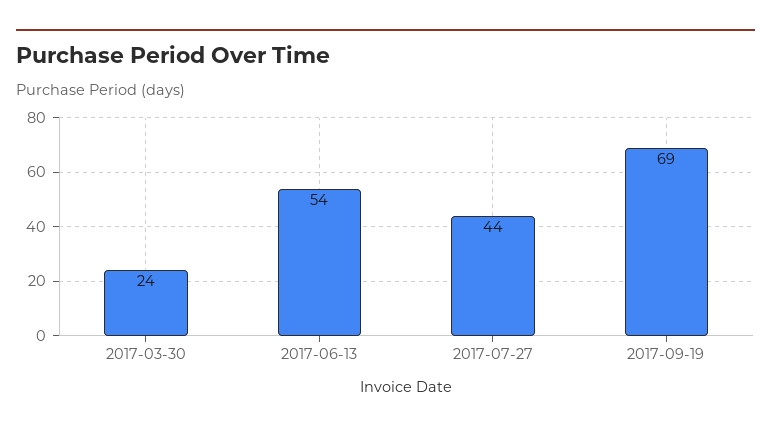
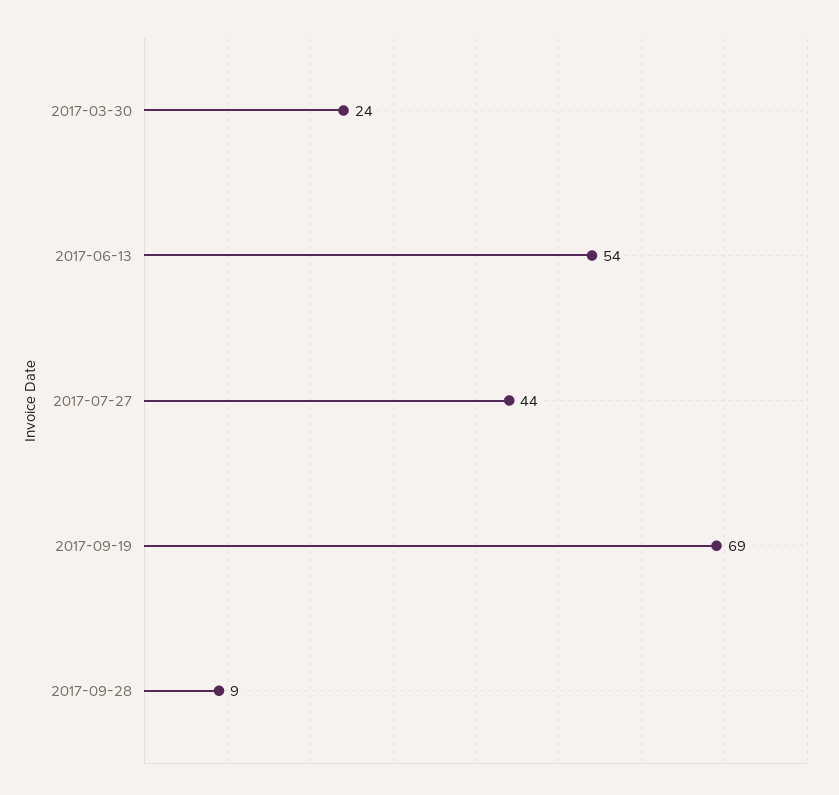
2017-09-28: none -> 9

